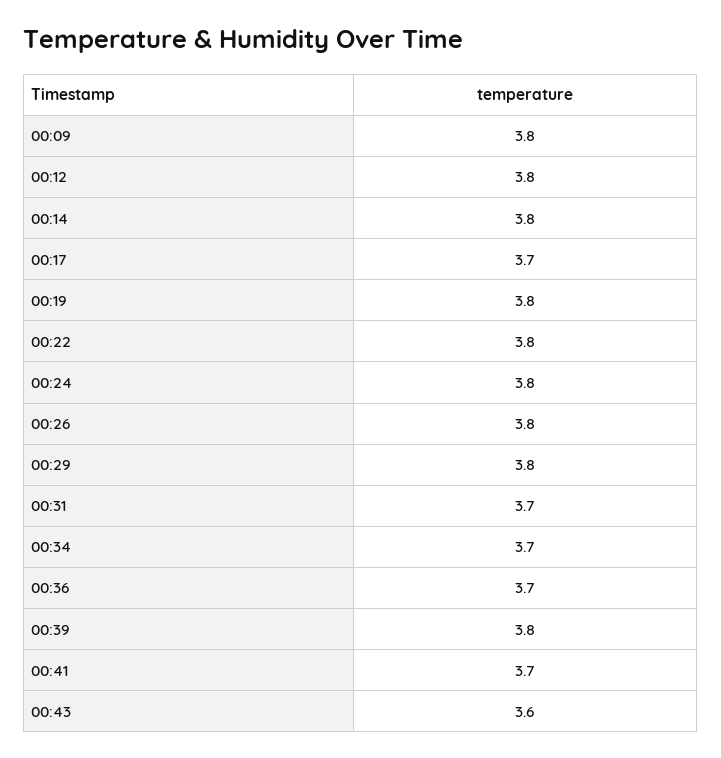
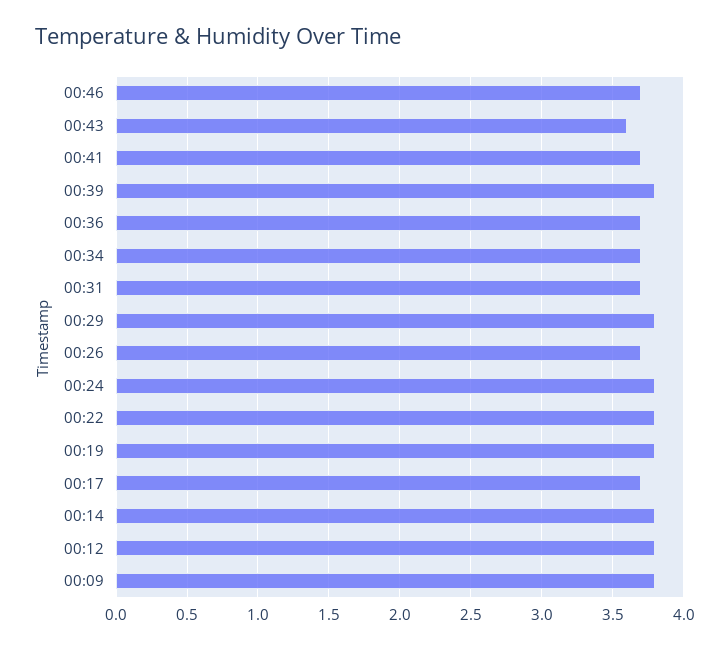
00:26: 3.8 -> 3.7
00:46: none -> 3.7

